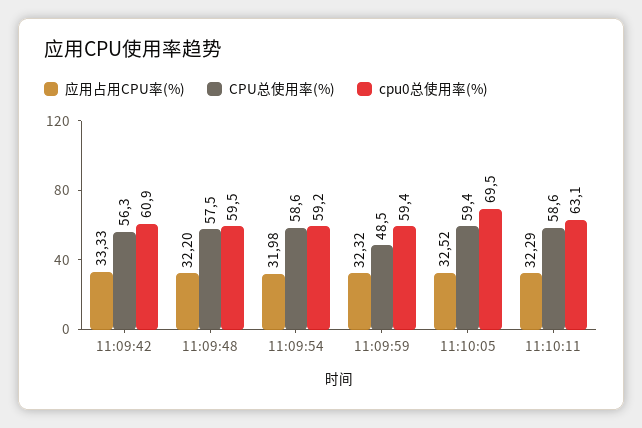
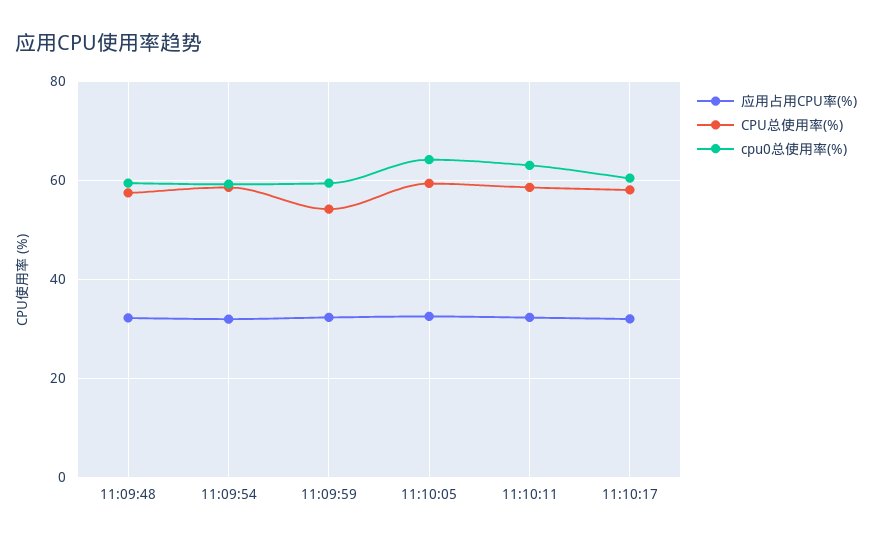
应用占用CPU率(%), 11:09:42: 33.33 -> none
CPU总使用率(%), 11:09:42: 56.3 -> none
cpu0总使用率(%), 11:09:42: 60.9 -> none
CPU总使用率(%), 11:09:59: 48.5 -> 54
cpu0总使用率(%), 11:10:05: 69.5 -> 64
应用占用CPU率(%), 11:10:17: none -> 32
CPU总使用率(%), 11:10:17: none -> 58
cpu0总使用率(%), 11:10:17: none -> 60

